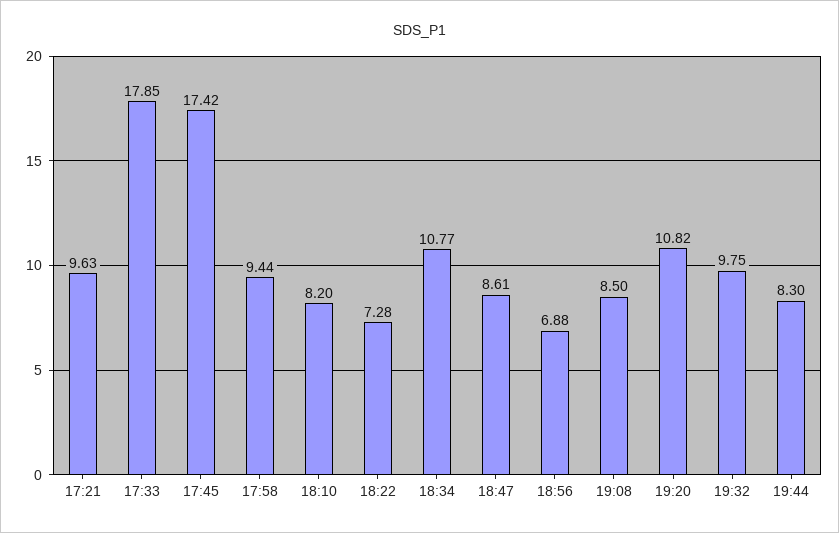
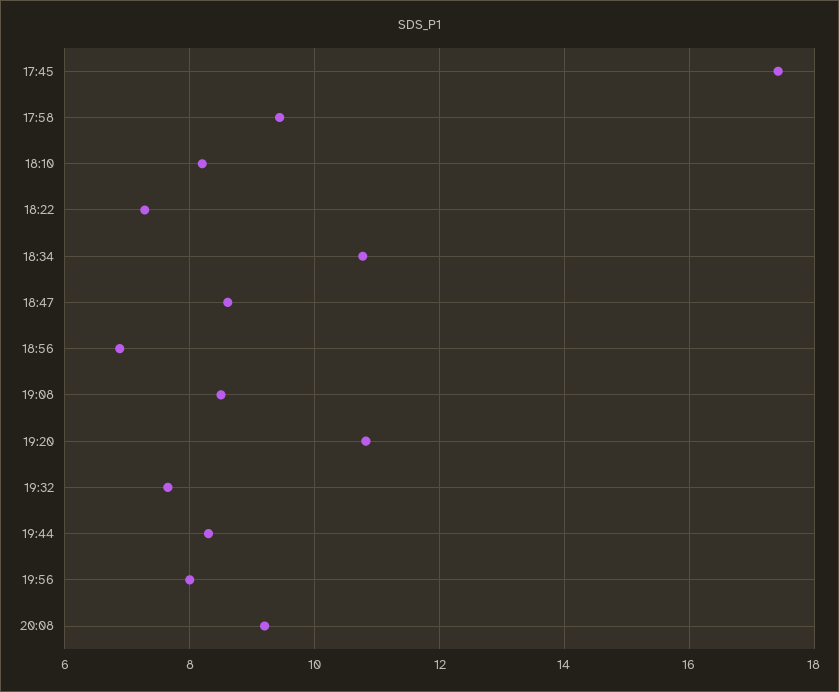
17:21: 9.63 -> none
17:33: 17.85 -> none
19:32: 9.75 -> 7.6
19:56: none -> 8
20:08: none -> 9.2

